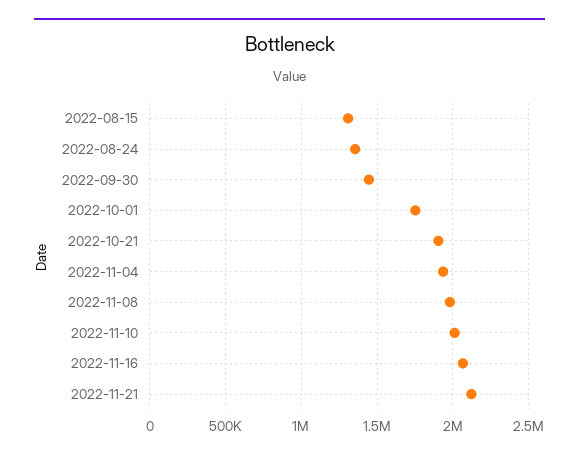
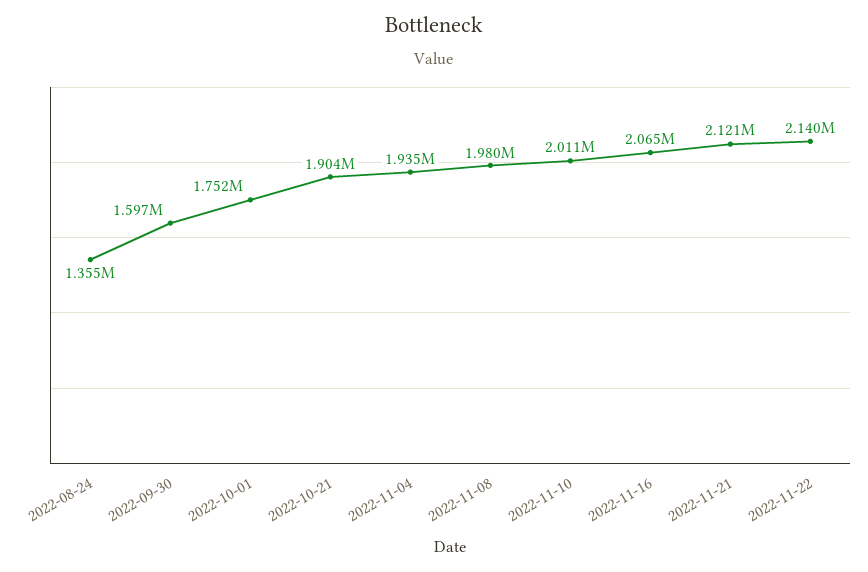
2022-08-15: 1300000 -> none
2022-09-30: 1450000 -> 1597000
2022-11-22: none -> 2140000

